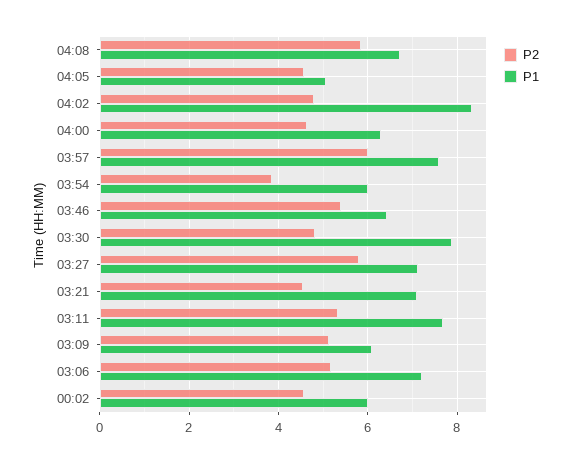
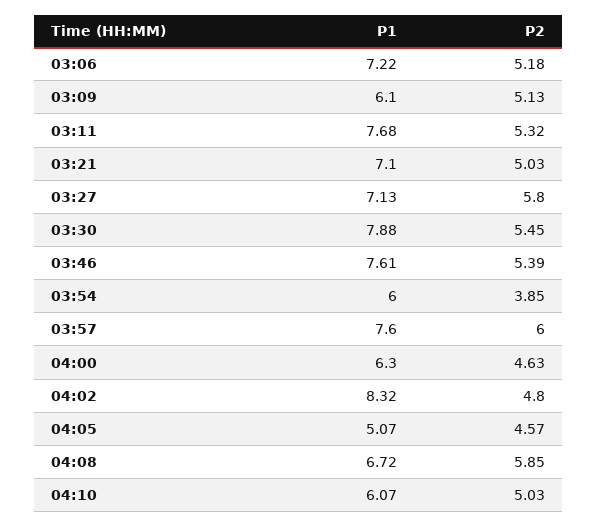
P1, 03:46: 6.4 -> 7.61
P2, 03:30: 4.8 -> 5.45
P2, 03:21: 4.6 -> 5.03
P2, 00:02: 4.6 -> none
P1, 00:02: 6 -> none
P1, 04:10: none -> 6.07
P2, 04:10: none -> 5.03

